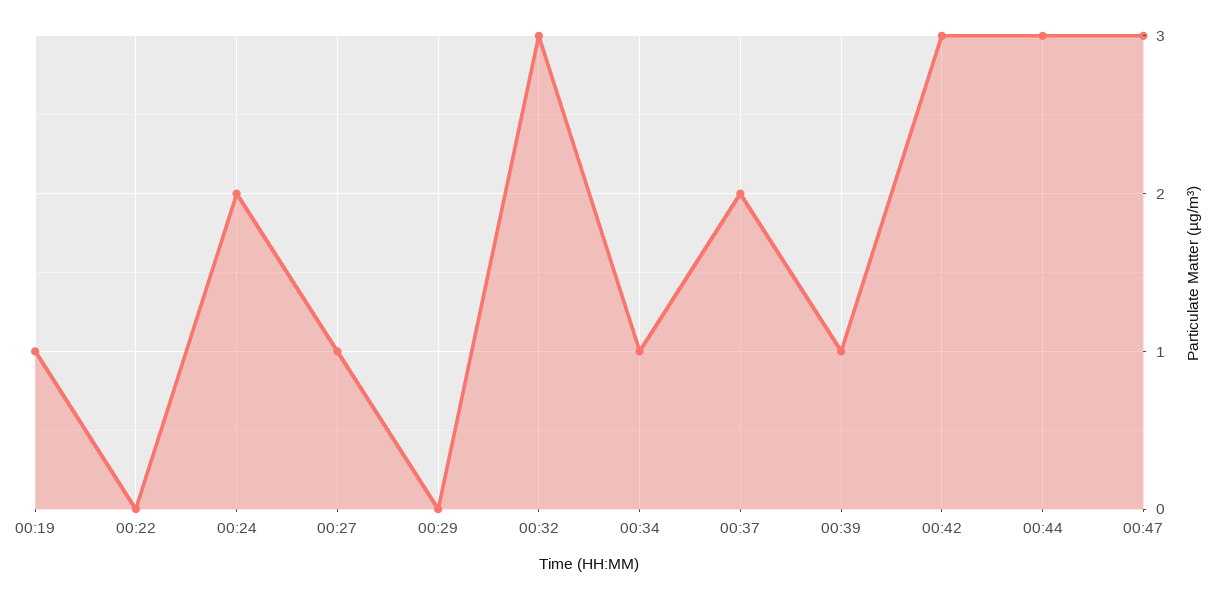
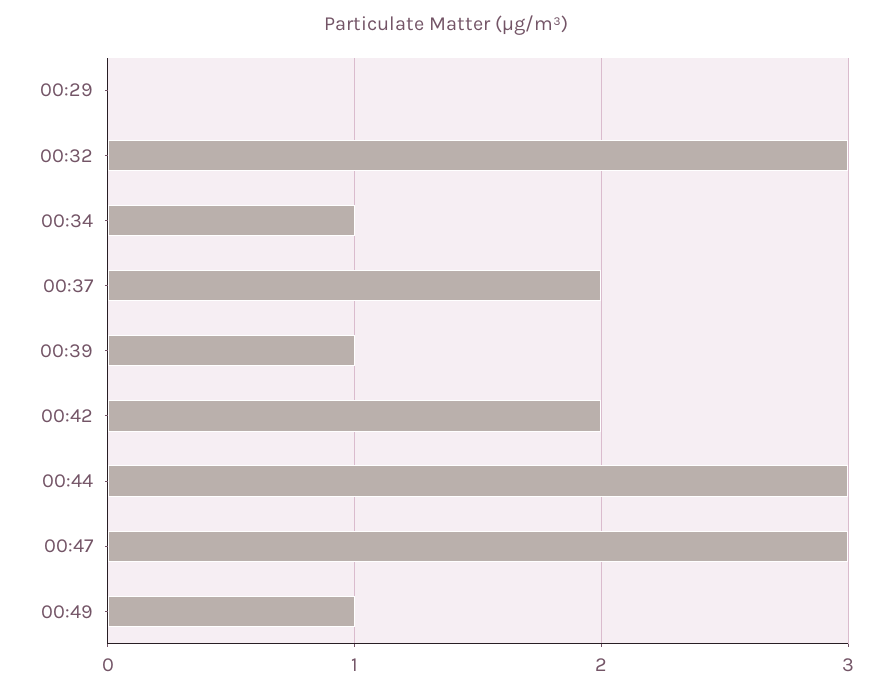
00:19: 1 -> none
00:22: 0 -> none
00:24: 2 -> none
00:27: 1 -> none
00:42: 3 -> 2
00:49: none -> 1

